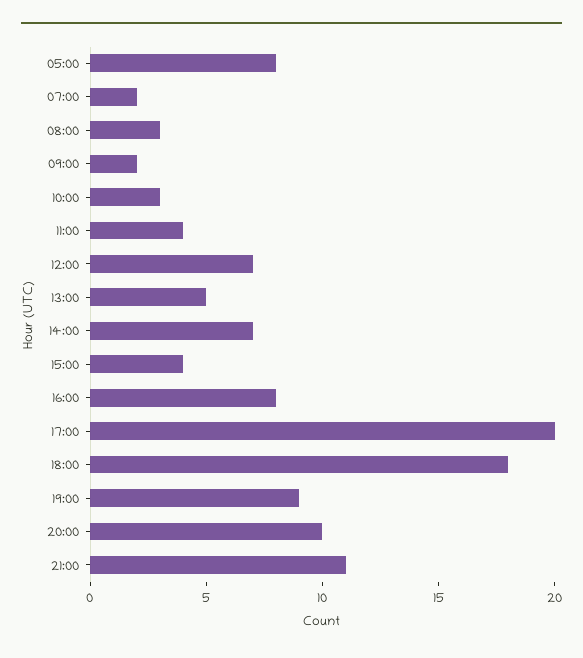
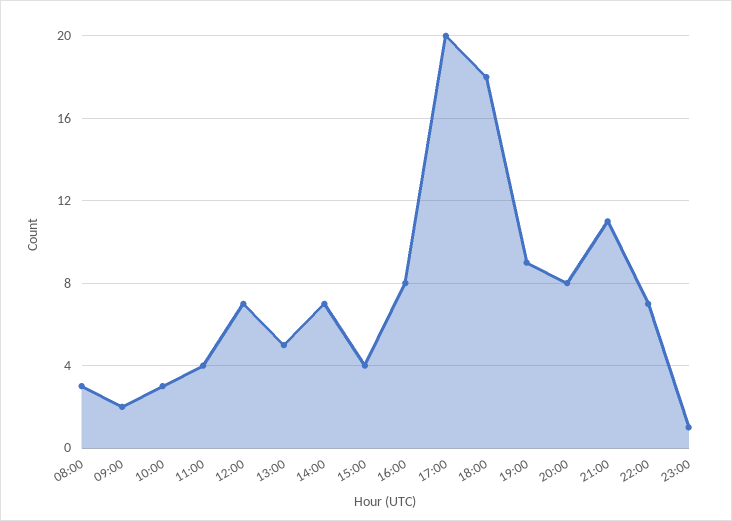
05:00: 8 -> none
07:00: 2 -> none
20:00: 10 -> 8
22:00: none -> 7
23:00: none -> 1

